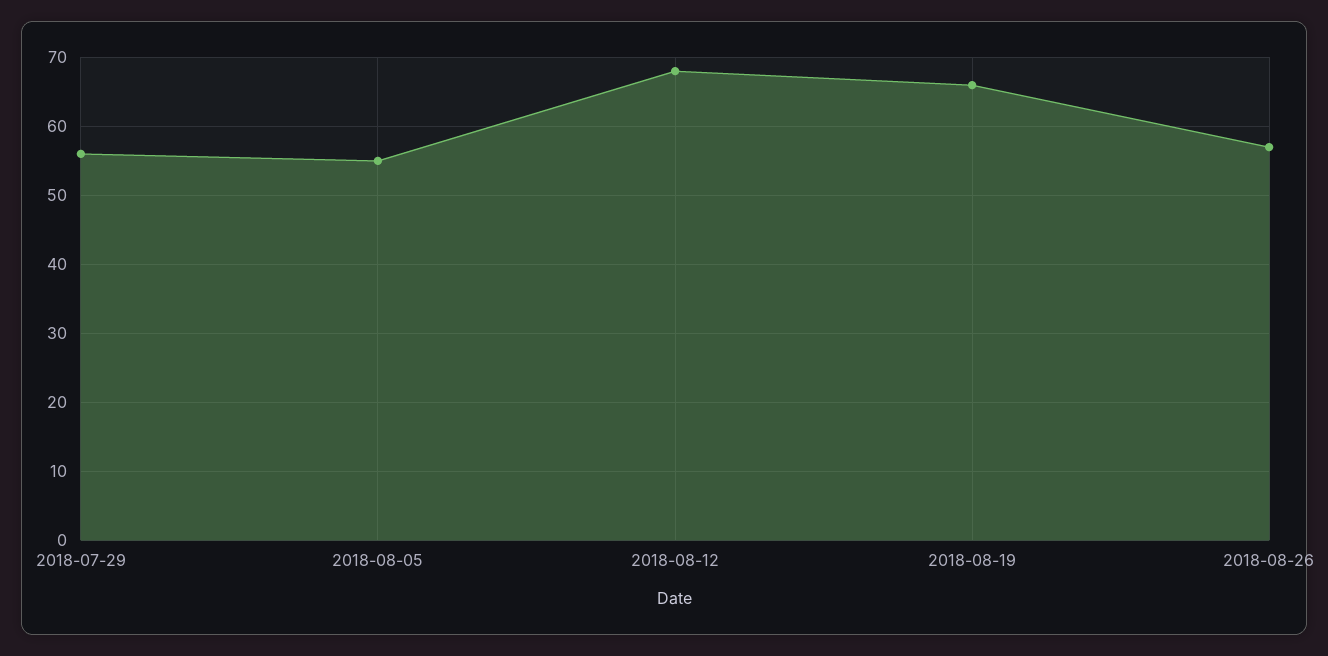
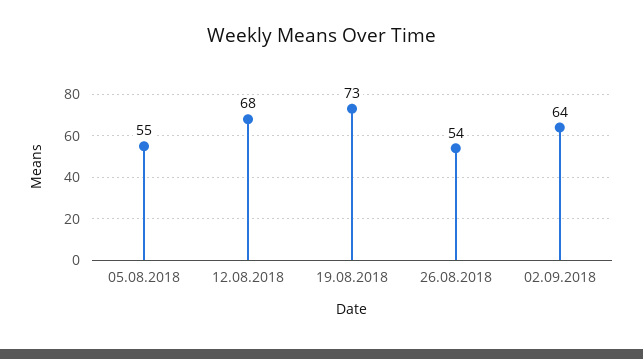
2018-07-29: 56 -> none
2018-08-19: 66 -> 73
2018-08-26: 57 -> 54
02.09.2018: none -> 64

